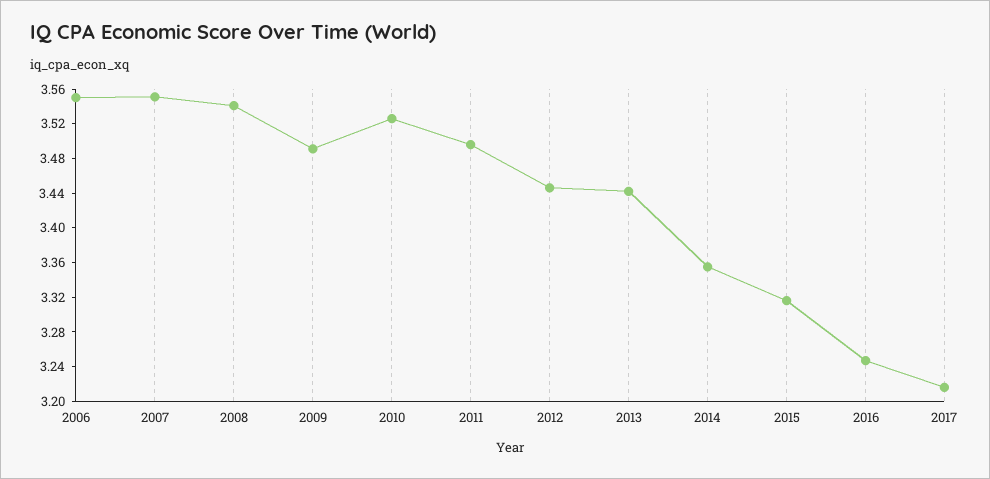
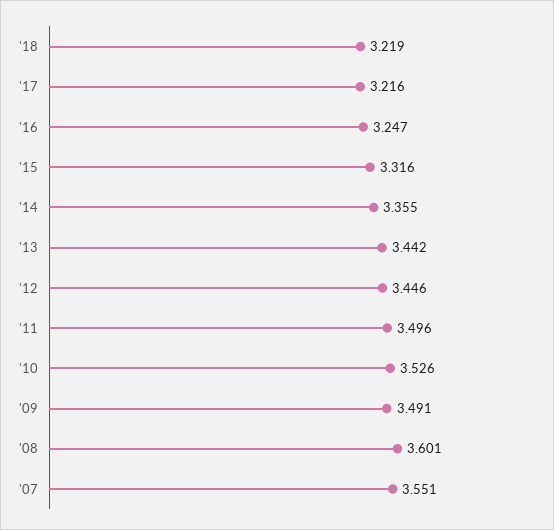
2006: 3.55 -> none
2008: 3.54 -> 3.601
'18: none -> 3.219

